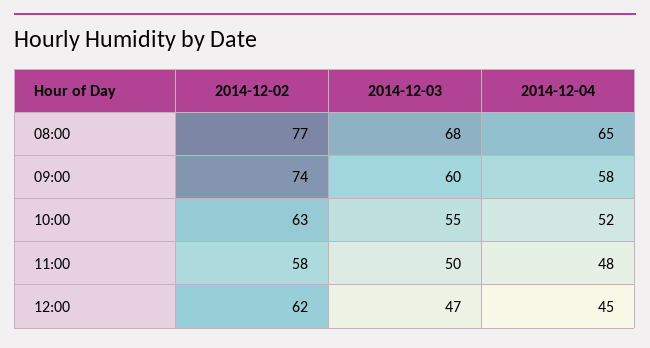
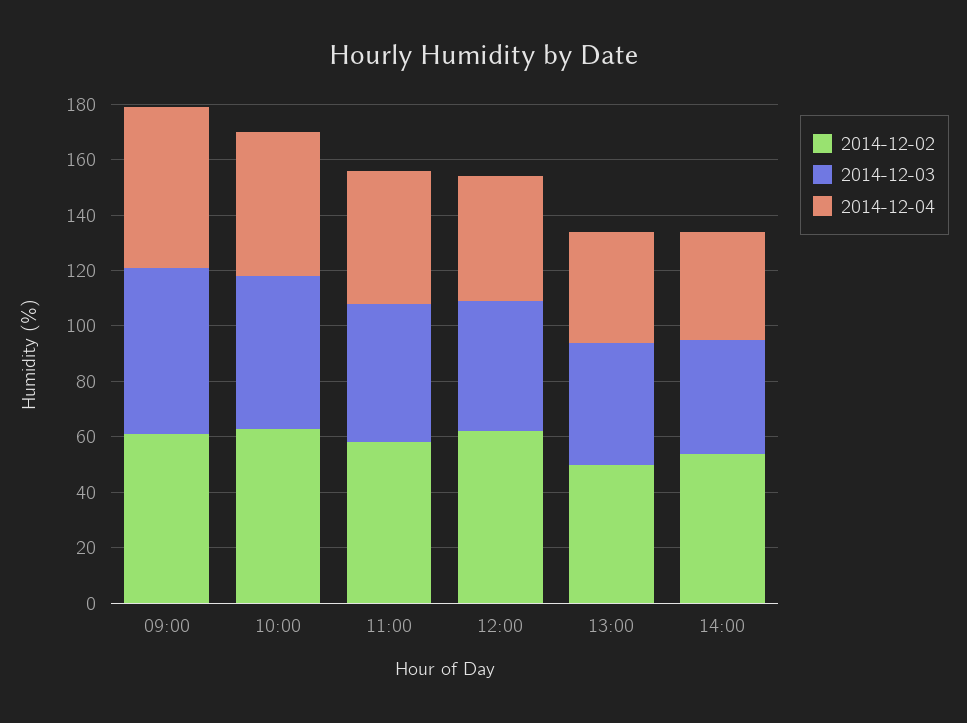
2014-12-02, 08:00: 77 -> none
2014-12-03, 08:00: 68 -> none
2014-12-04, 08:00: 65 -> none
2014-12-02, 09:00: 74 -> 60
2014-12-02, 13:00: none -> 50
2014-12-03, 13:00: none -> 45
2014-12-04, 13:00: none -> 40
2014-12-02, 14:00: none -> 55
2014-12-03, 14:00: none -> 40
2014-12-04, 14:00: none -> 40

